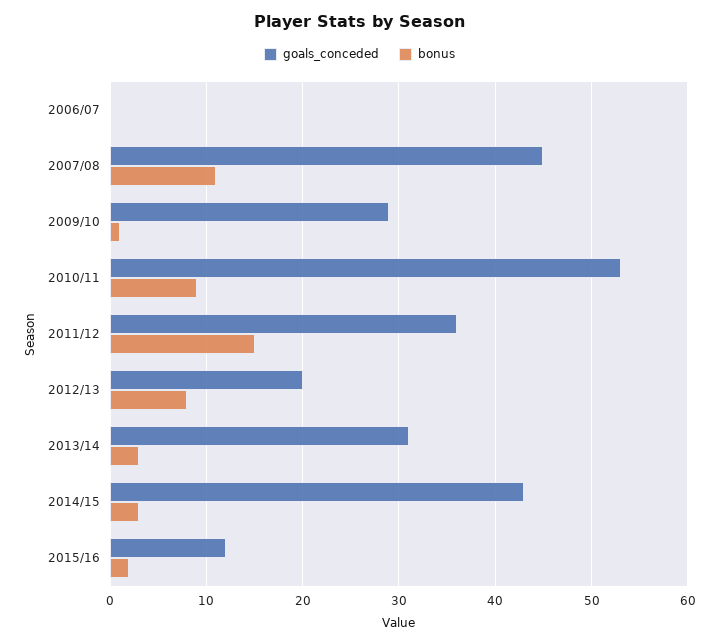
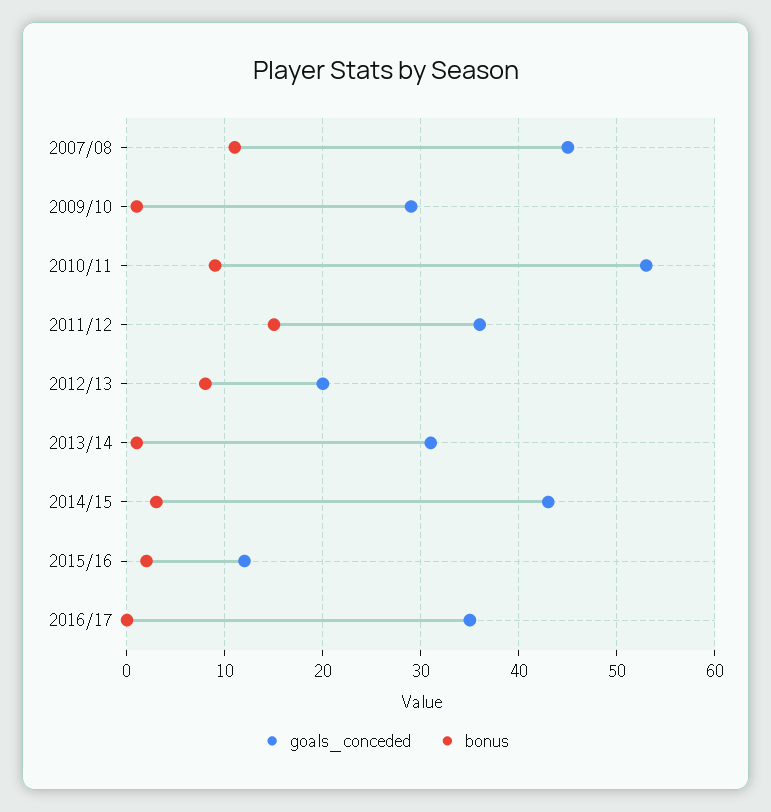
goals_conceded, 2006/07: 0 -> none
bonus, 2006/07: 0 -> none
bonus, 2013/14: 3 -> 1
goals_conceded, 2016/17: none -> 35
bonus, 2016/17: none -> 0

